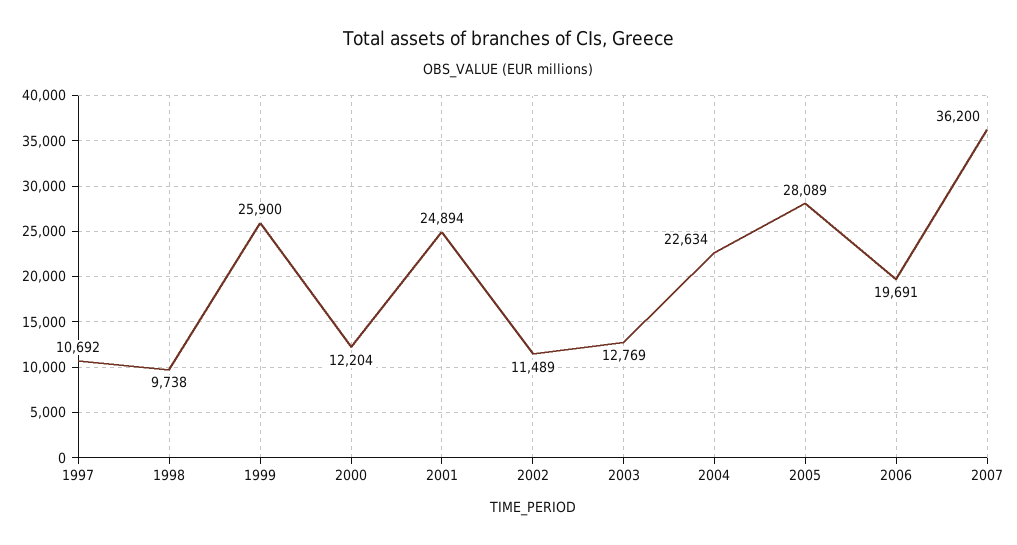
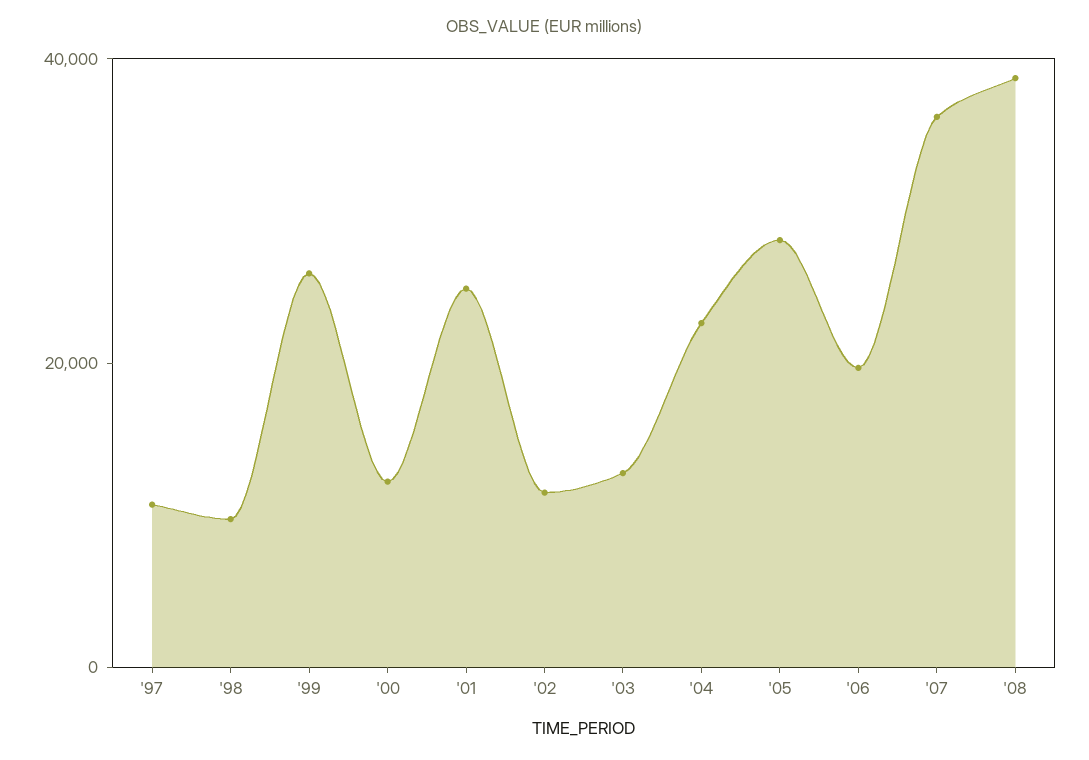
'08: none -> 40000

